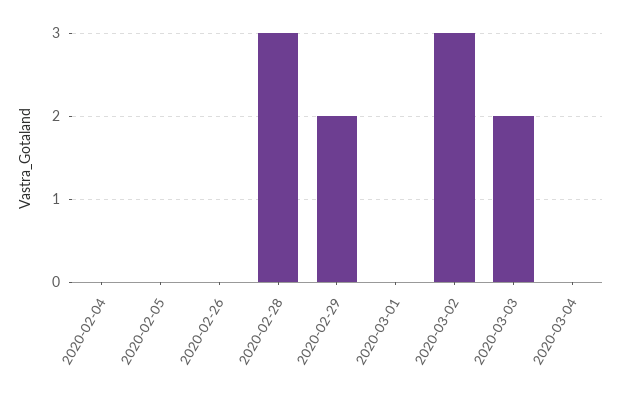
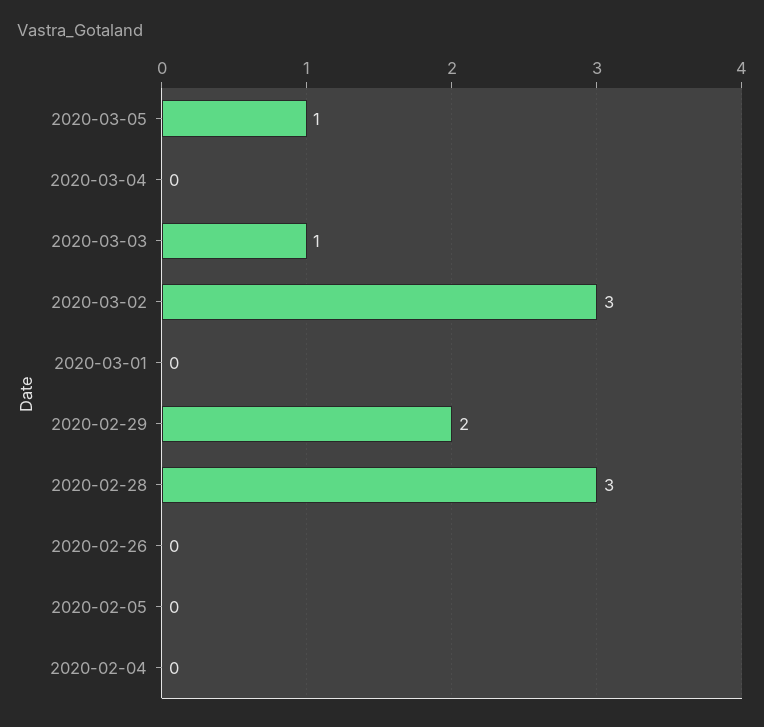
2020-03-03: 2 -> 1
2020-03-05: none -> 1

